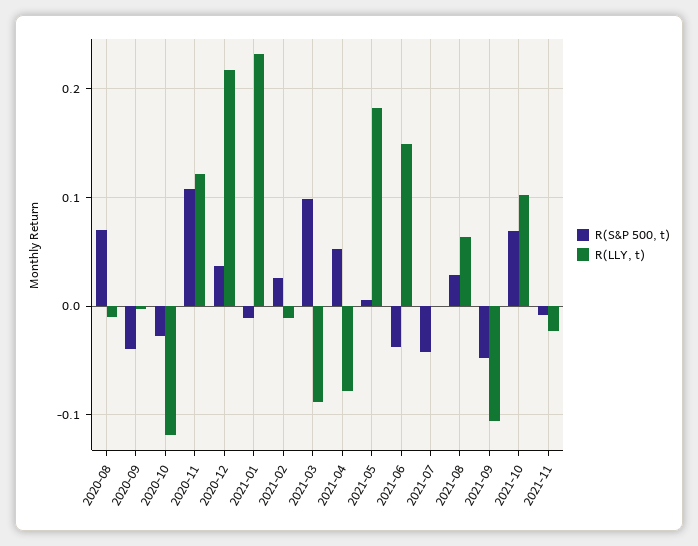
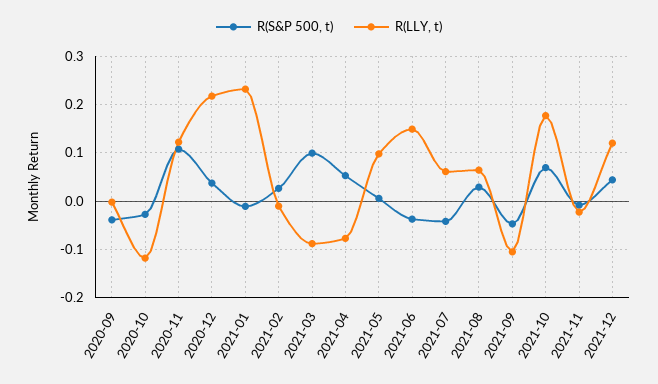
R(S&P 500, t), 2020-08: 0.07 -> none
R(LLY, t), 2020-08: -0.01 -> none
R(LLY, t), 2021-05: 0.18 -> 0.1
R(LLY, t), 2021-07: 0 -> 0.06
R(LLY, t), 2021-10: 0.1 -> 0.18
R(S&P 500, t), 2021-12: none -> 0.04
R(LLY, t), 2021-12: none -> 0.12

